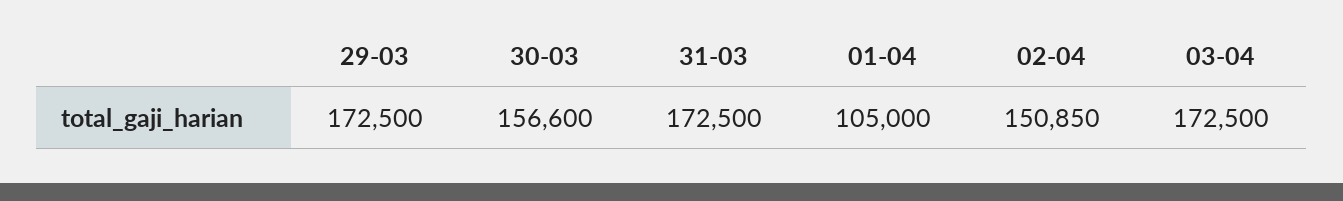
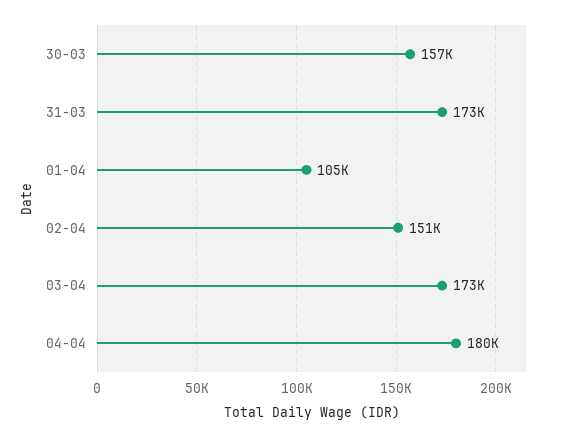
29-03: 172500 -> none
04-04: none -> 180000

